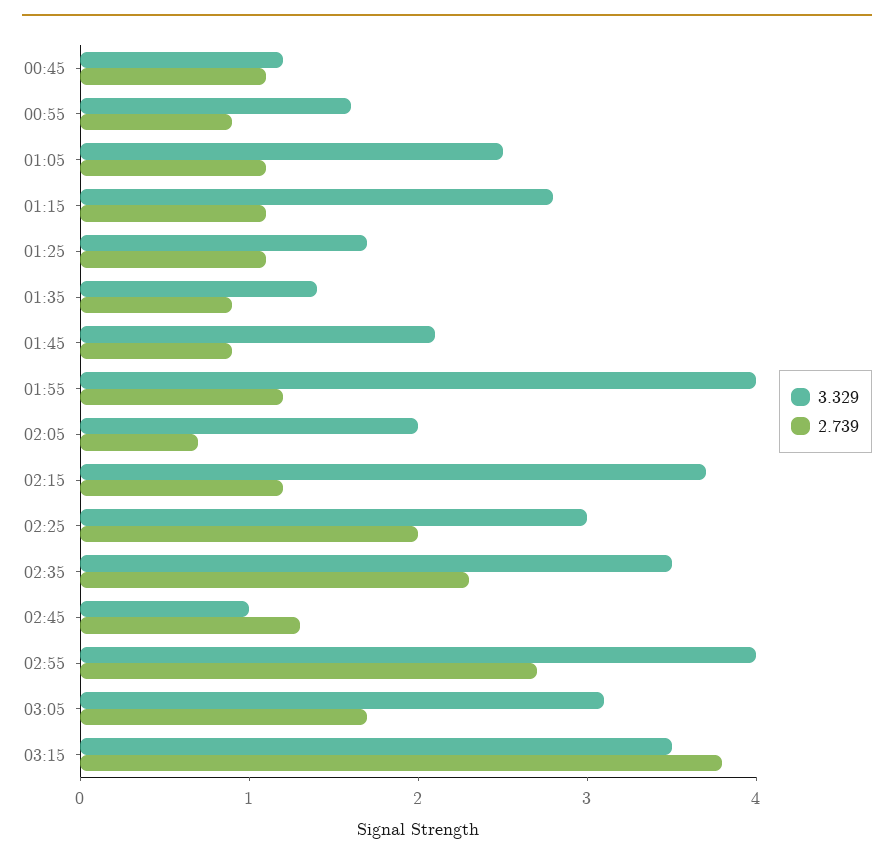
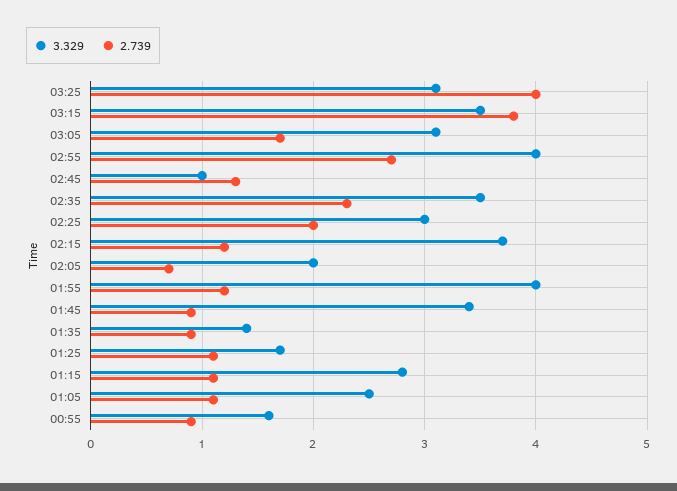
3.329, 00:45: 1.2 -> none
2.739, 00:45: 1.1 -> none
3.329, 01:45: 2.1 -> 3.4
3.329, 03:25: none -> 3.1
2.739, 03:25: none -> 4

